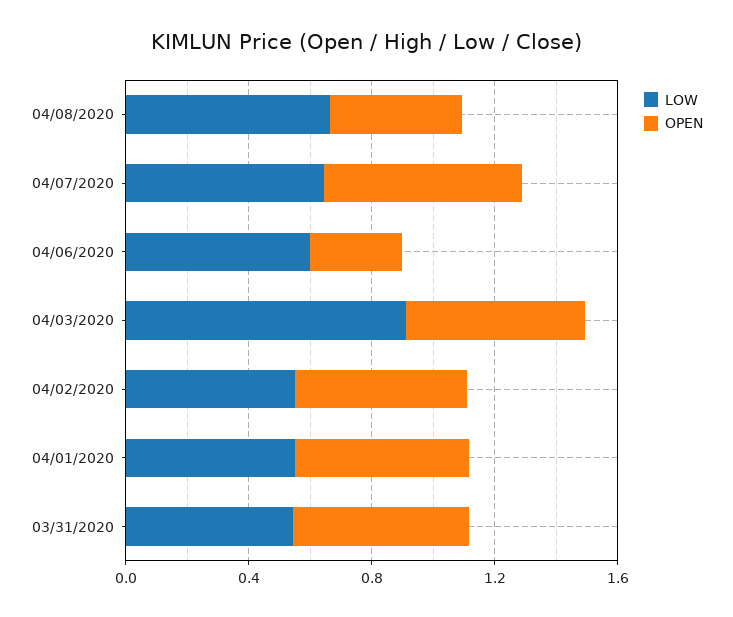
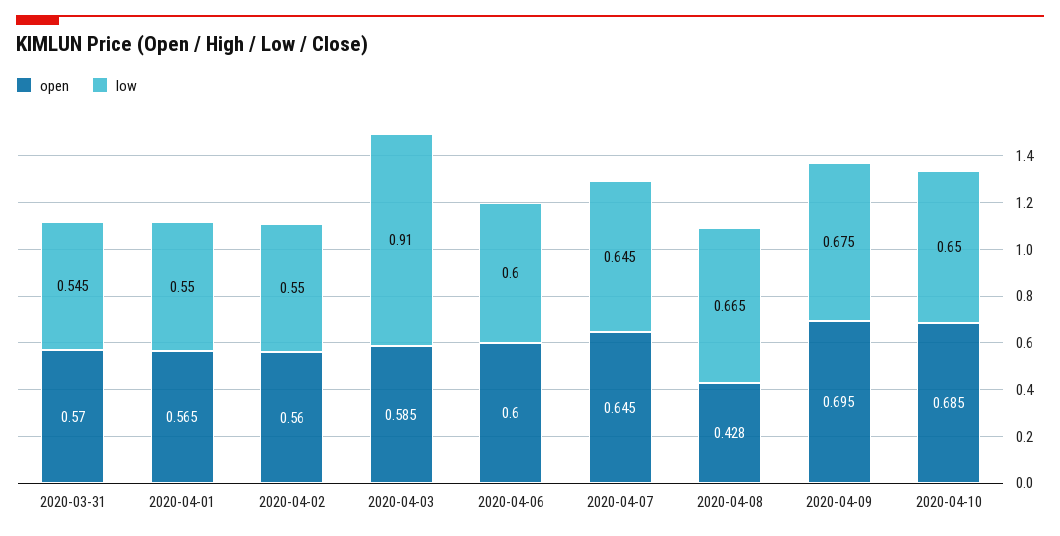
OPEN, 04/06/2020: 0.3 -> 0.6
OPEN, 2020-04-09: none -> 0.695
LOW, 2020-04-09: none -> 0.675
OPEN, 2020-04-10: none -> 0.685
LOW, 2020-04-10: none -> 0.65

